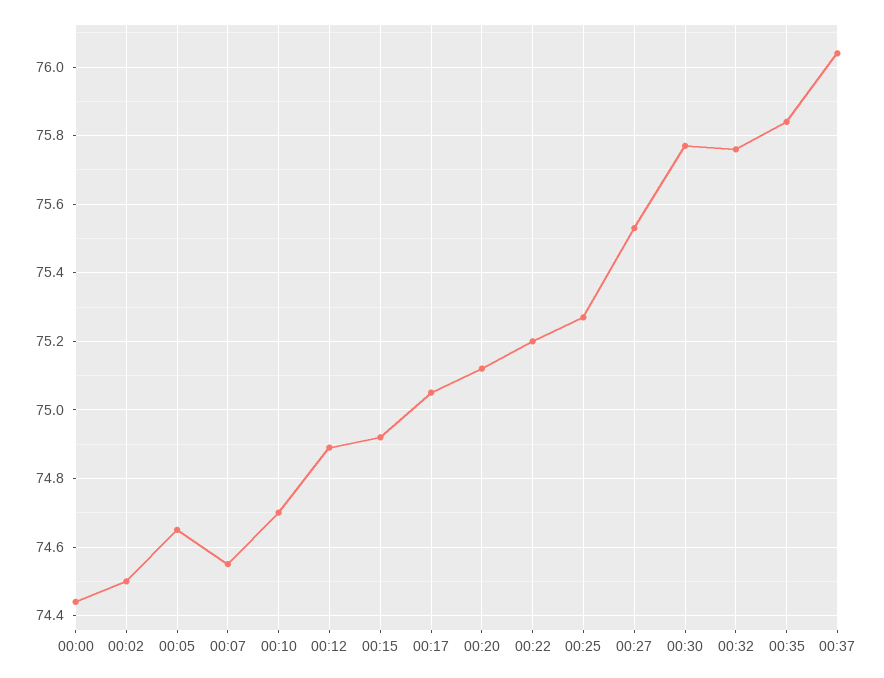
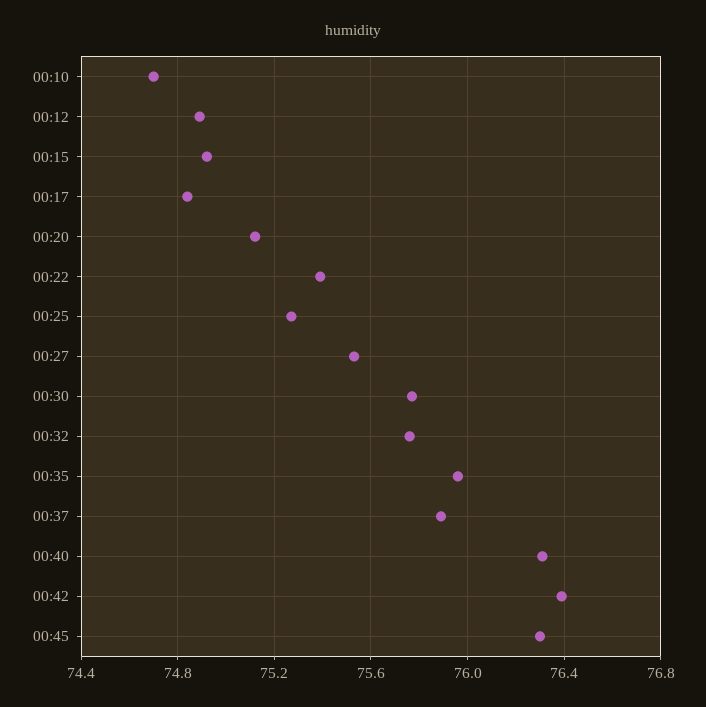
00:00: 74.45 -> none
00:02: 74.5 -> none
00:05: 74.65 -> none
00:07: 74.55 -> none
00:17: 75.05 -> 74.85
00:22: 75.2 -> 75.4
00:35: 75.85 -> 75.95
00:37: 76.05 -> 75.9
00:40: none -> 76.3
00:42: none -> 76.4
00:45: none -> 76.3

